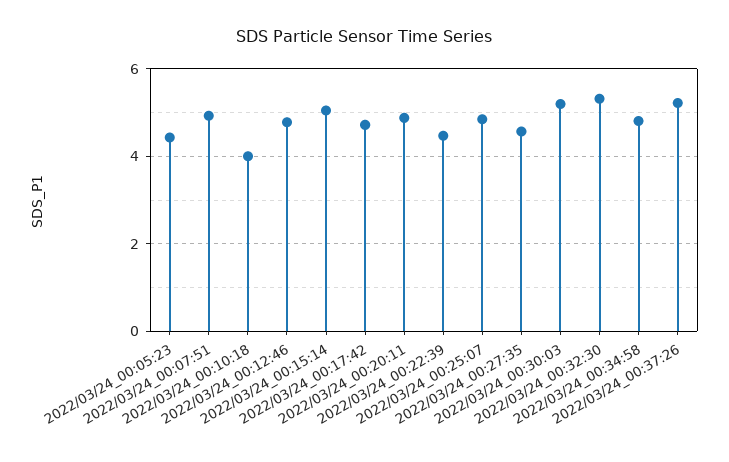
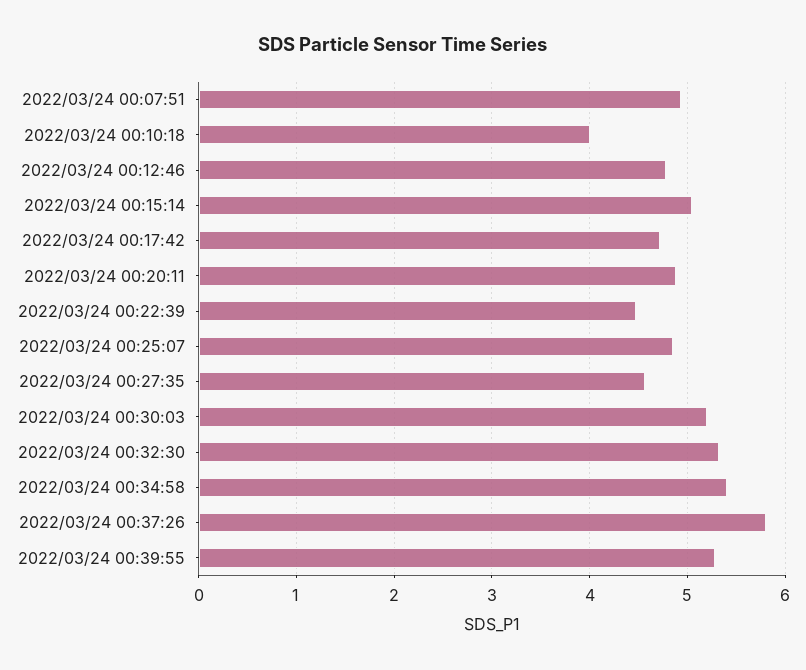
2022/03/24_00:05:23: 4.4 -> none
2022/03/24_00:34:58: 4.8 -> 5.4
2022/03/24_00:37:26: 5.2 -> 5.8
2022/03/24 00:39:55: none -> 5.3

